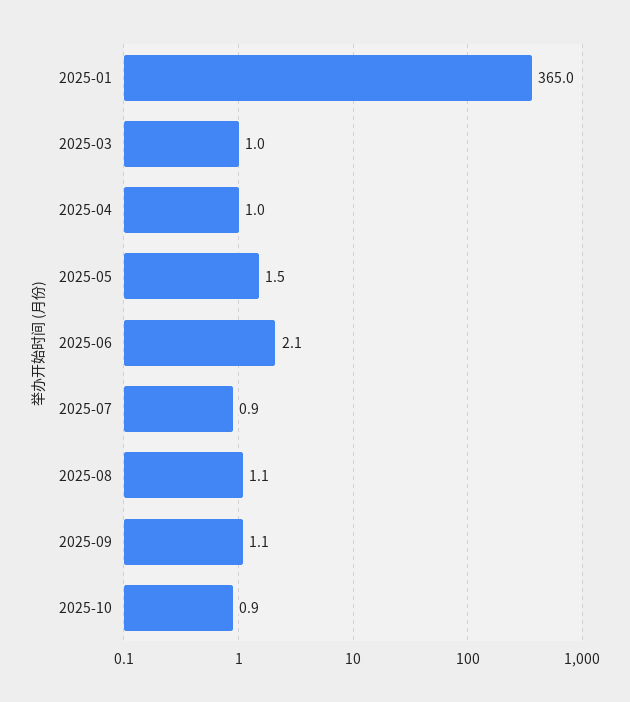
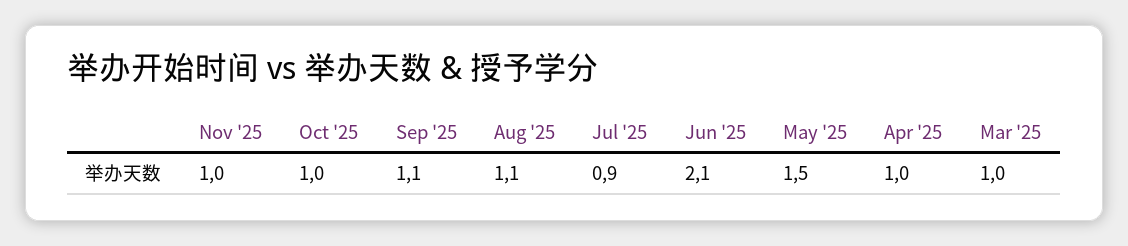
2025-01: 365 -> none
2025-10: 0.9 -> 1
Nov '25: none -> 1

